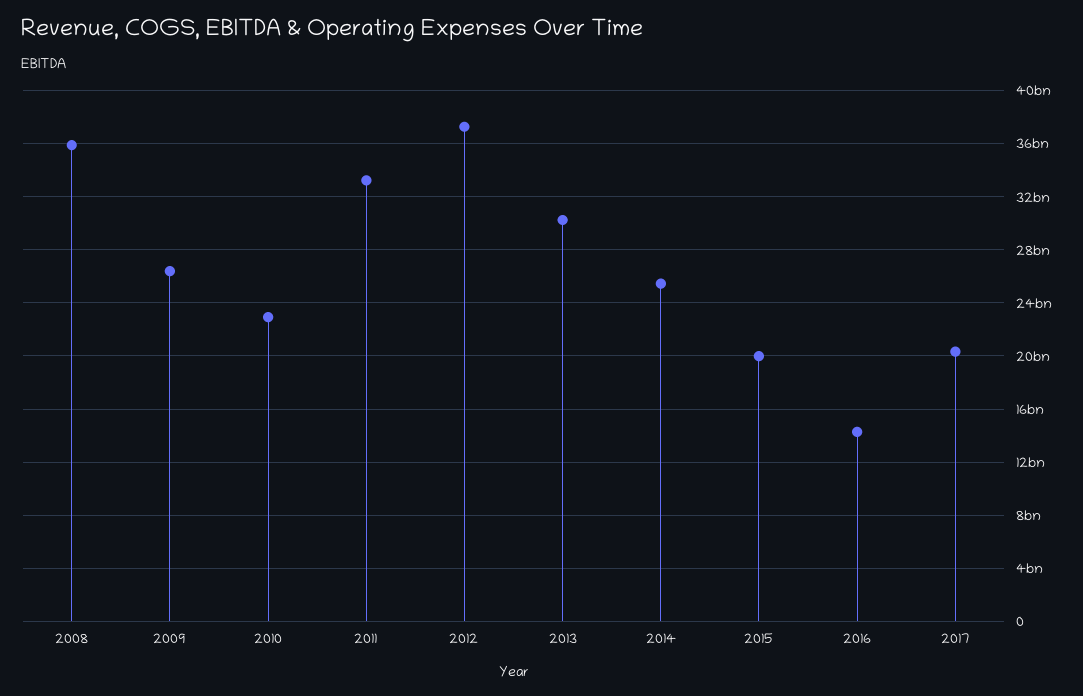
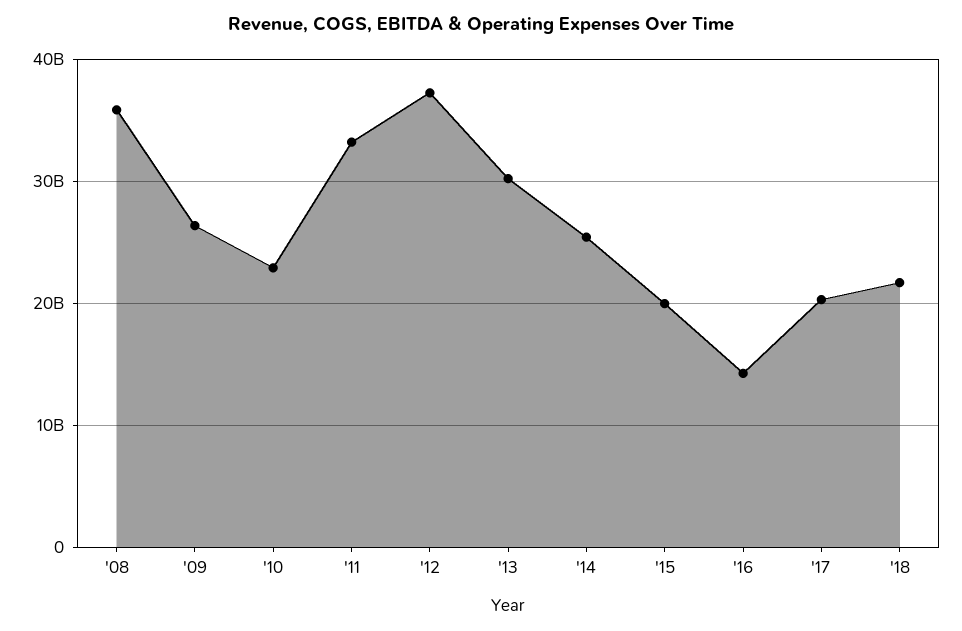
'18: none -> 22000000000

